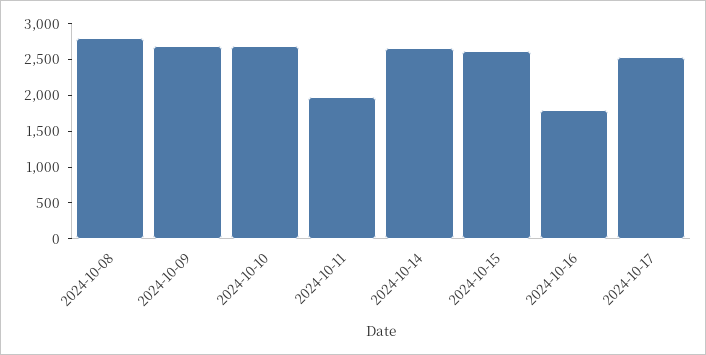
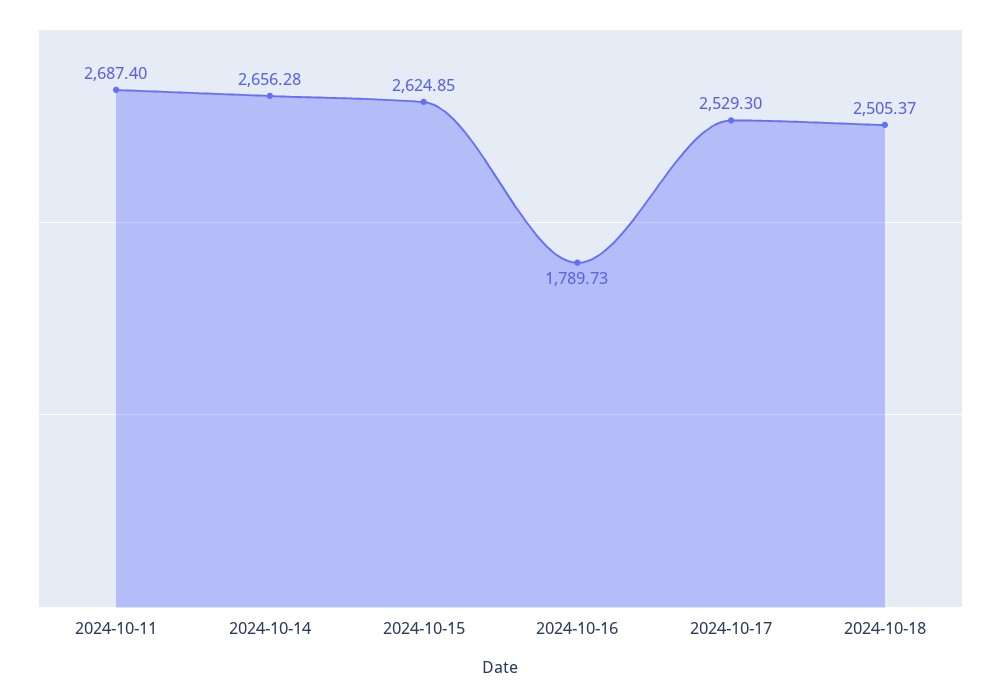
2024-10-08: 2750 -> none
2024-10-09: 2750 -> none
2024-10-10: 2750 -> none
2024-10-11: 2000 -> 2687.4
2024-10-18: none -> 2505.37

